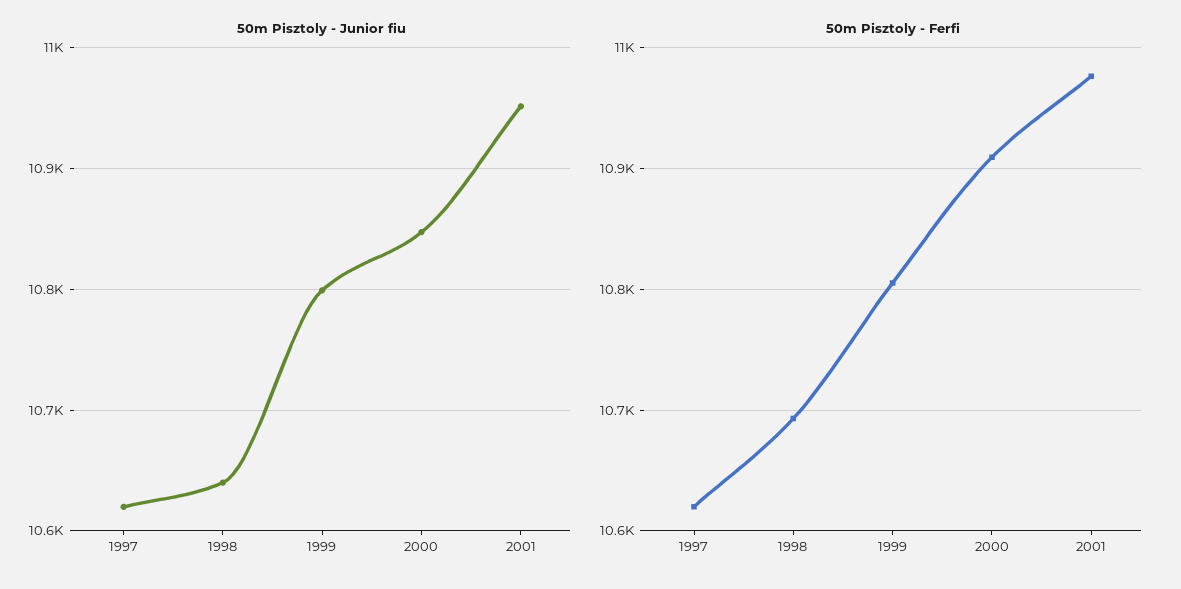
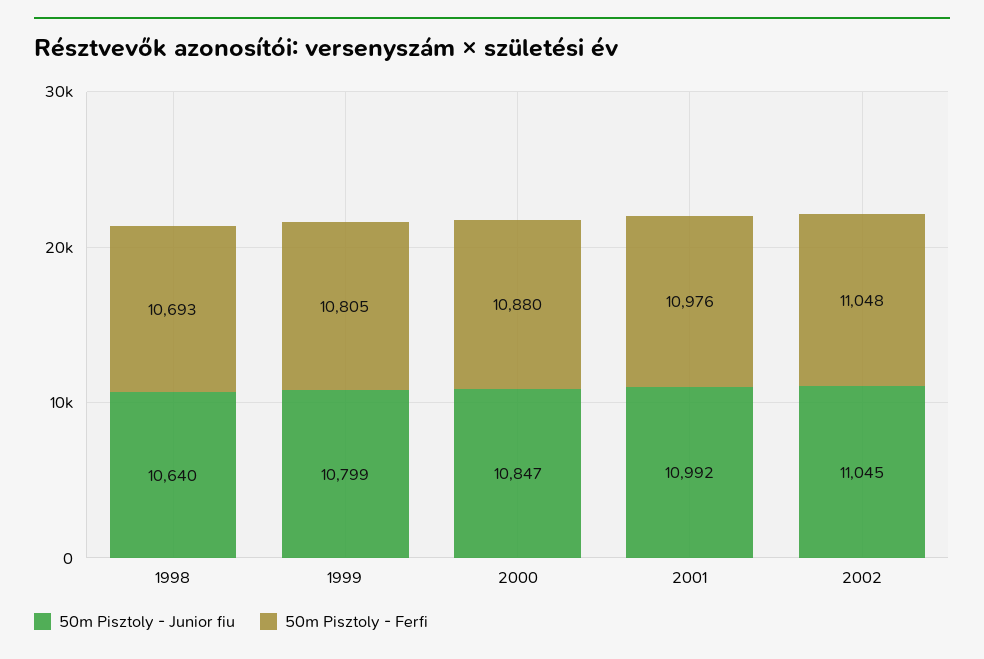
50m Pisztoly - Junior fiu, 1997: 10620 -> none
50m Pisztoly - Junior fiu, 2001: 10950 -> 10992
50m Pisztoly - Ferfi, 1997: 10620 -> none
50m Pisztoly - Ferfi, 2000: 10910 -> 10880
50m Pisztoly - Junior fiu, 2002: none -> 11045
50m Pisztoly - Ferfi, 2002: none -> 11048

